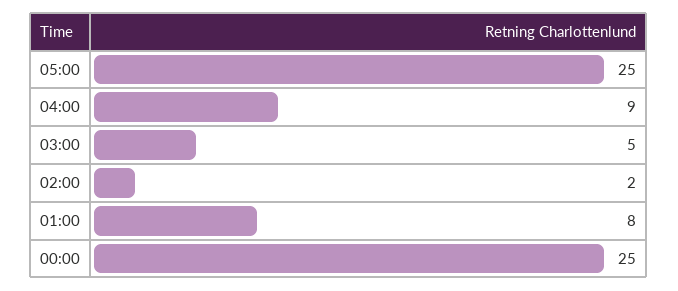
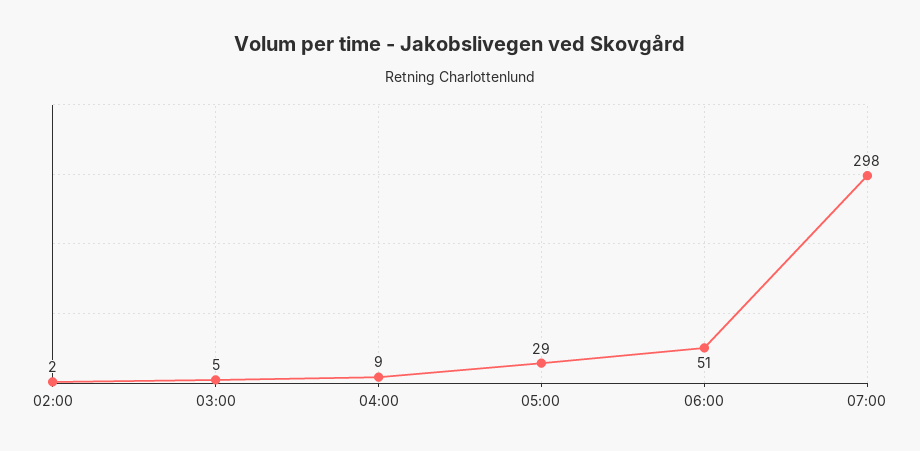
05:00: 25 -> 29
01:00: 8 -> none
00:00: 25 -> none
06:00: none -> 51
07:00: none -> 298

